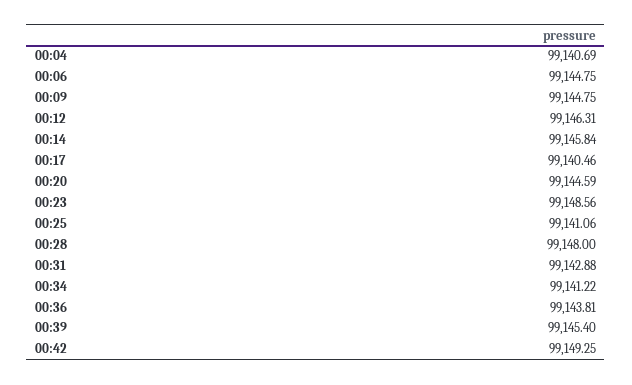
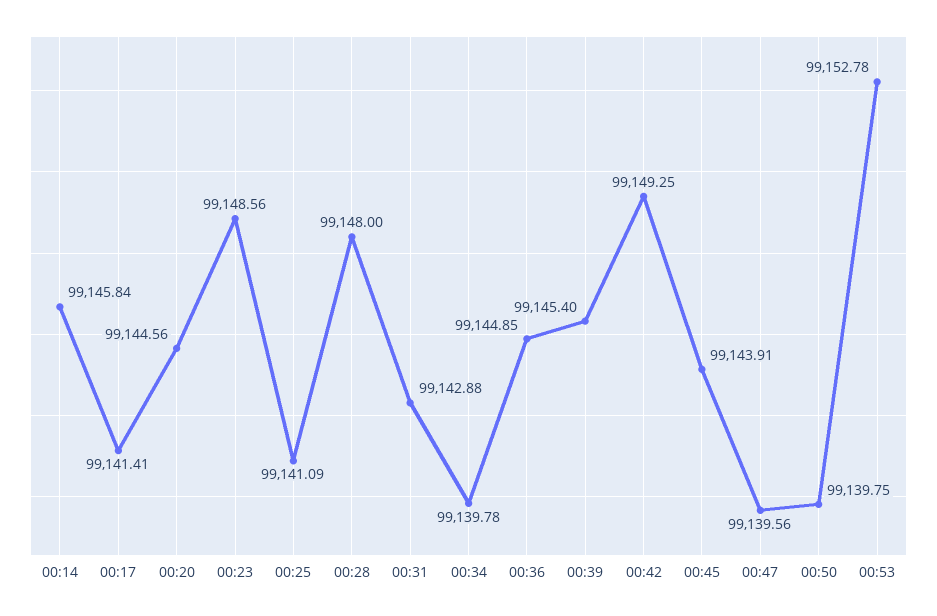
00:04: 99140.69 -> none
00:06: 99144.75 -> none
00:09: 99144.75 -> none
00:12: 99146.31 -> none
00:17: 99140.46 -> 99141.41
00:20: 99144.59 -> 99144.56
00:25: 99141.06 -> 99141.09
00:34: 99141.22 -> 99139.78
00:36: 99143.81 -> 99144.85
00:45: none -> 99143.91
00:47: none -> 99139.56
00:50: none -> 99139.75
00:53: none -> 99152.78

